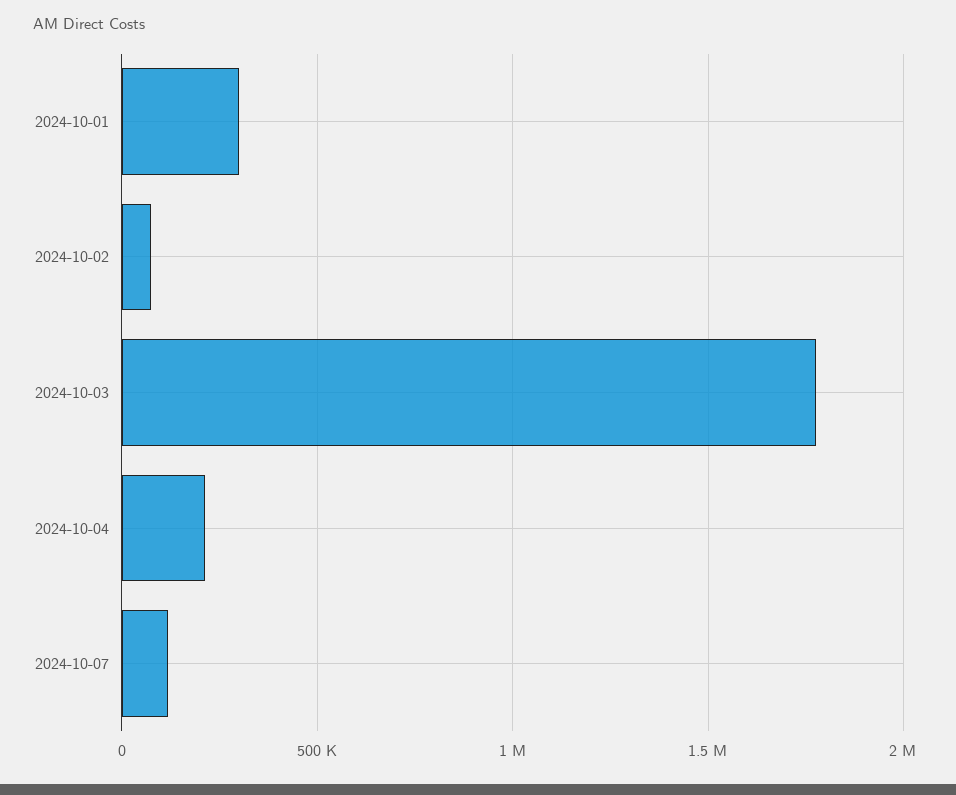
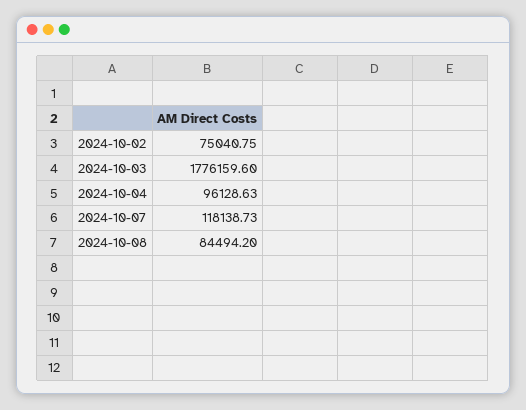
2024-10-01: 300000 -> none
2024-10-04: 200000 -> 96128.63
2024-10-08: none -> 84494.2

